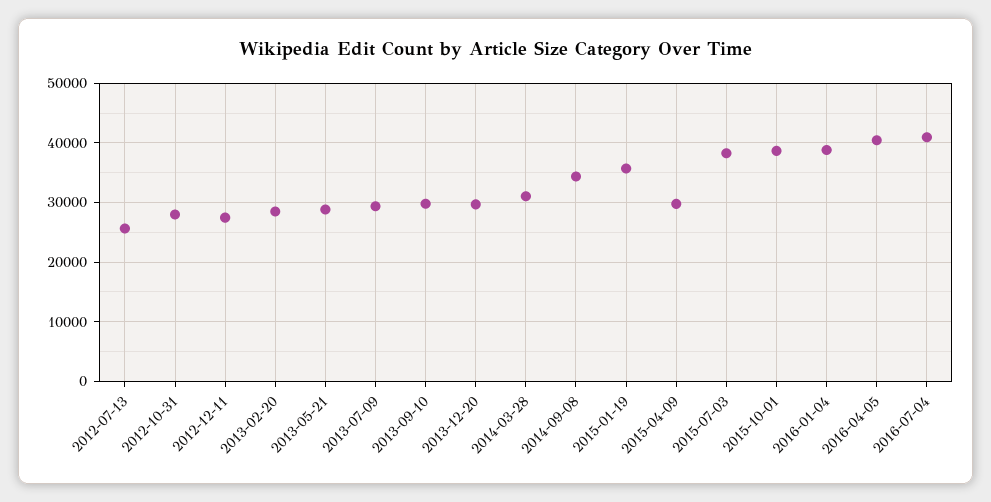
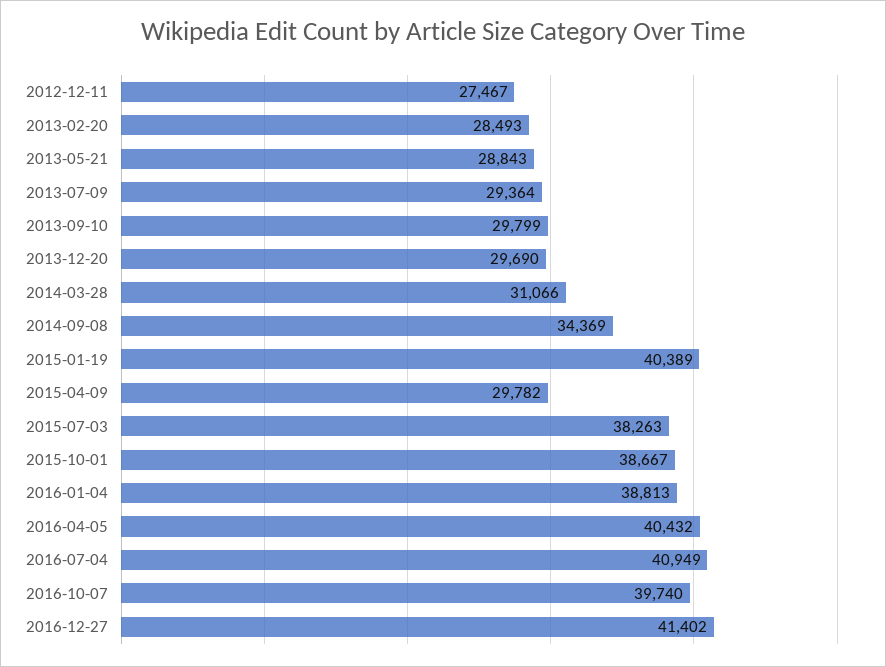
2012-07-13: 26000 -> none
2012-10-31: 28000 -> none
2015-01-19: 36000 -> 40389
2016-10-07: none -> 39740
2016-12-27: none -> 41402

